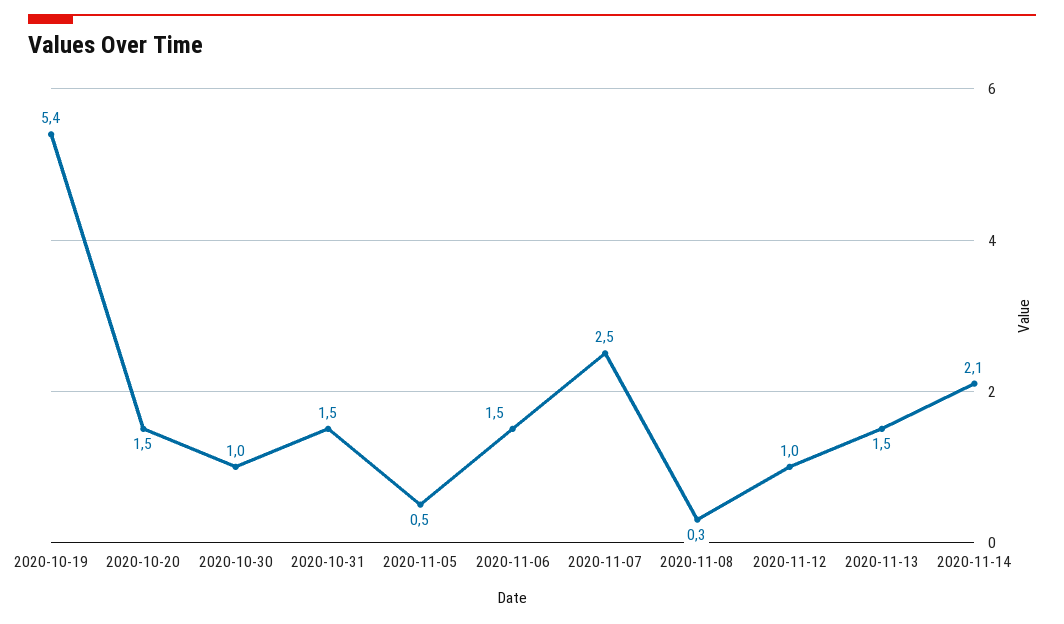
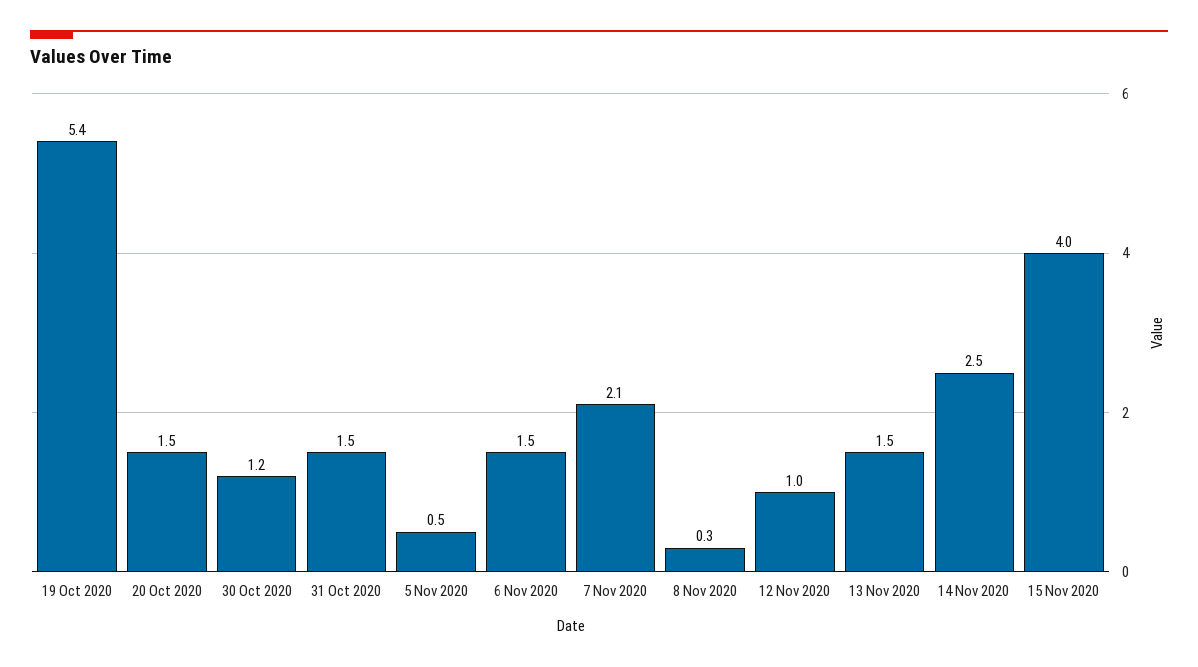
2020-10-30: 1 -> 1.2
2020-11-07: 2.5 -> 2.1
2020-11-14: 2.1 -> 2.5
15 Nov 2020: none -> 4

